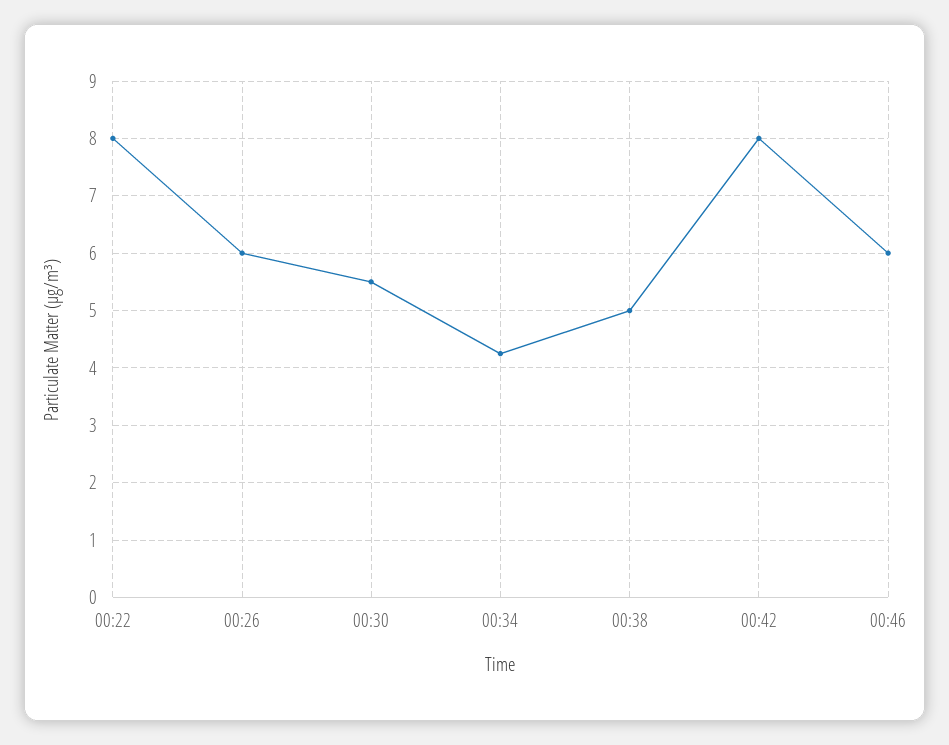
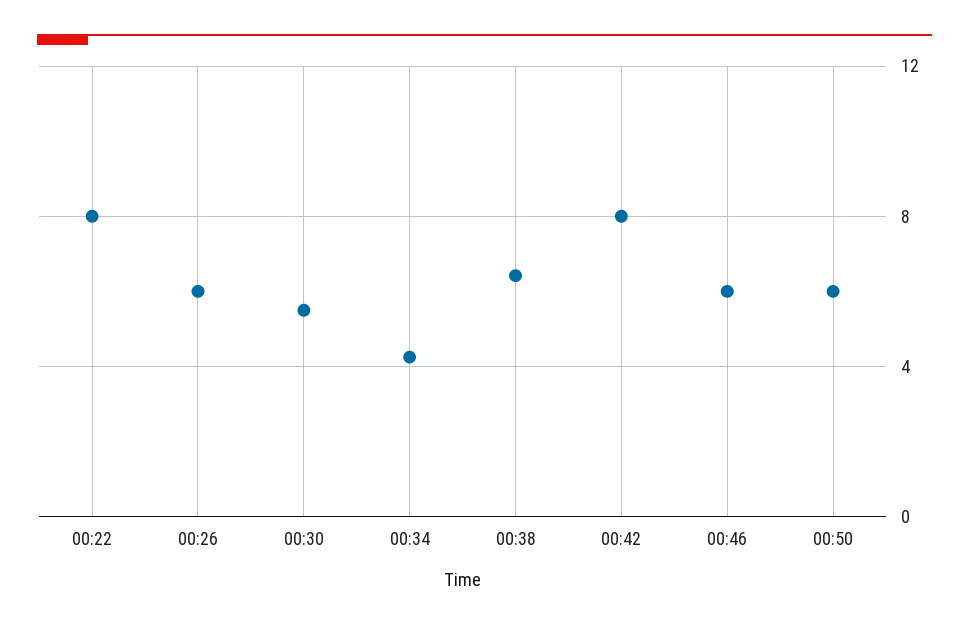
00:38: 5 -> 6.5
00:50: none -> 6

